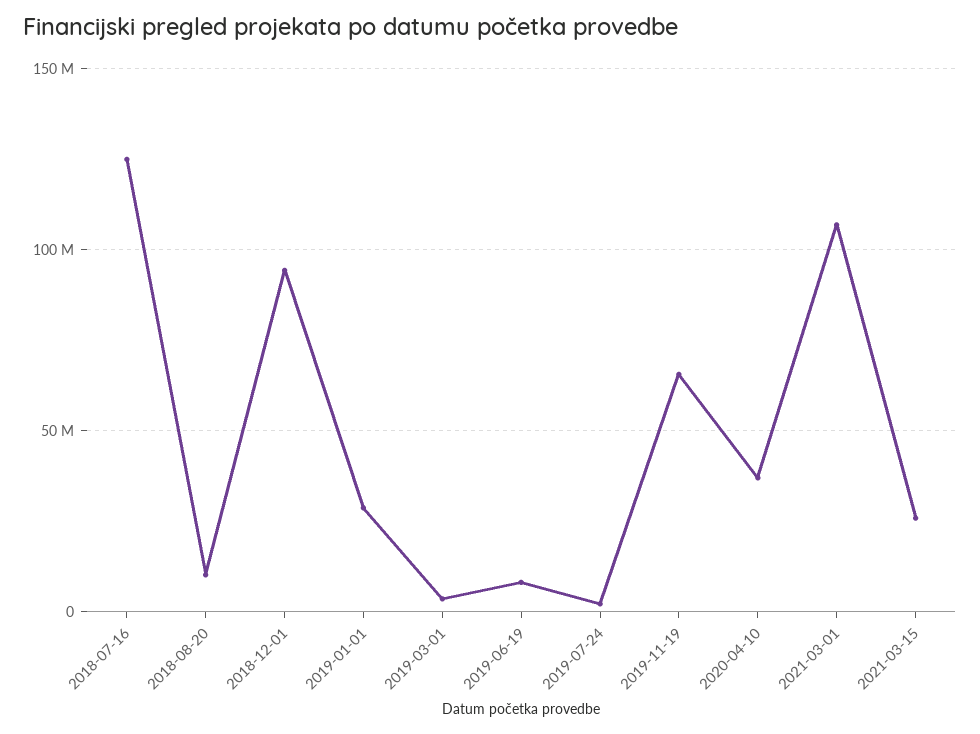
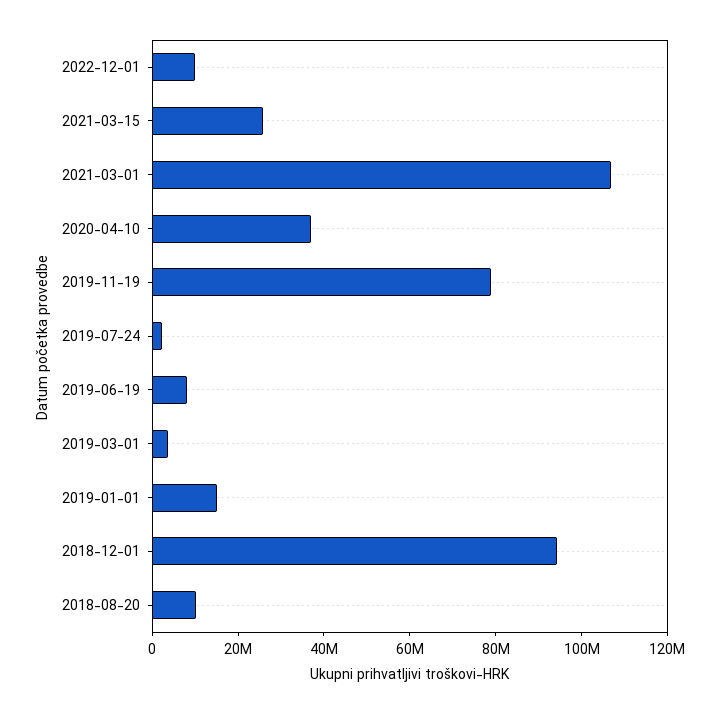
2018-07-16: 125000000 -> none
2019-01-01: 30000000 -> 15000000
2019-11-19: 65000000 -> 80000000
2022-12-01: none -> 10000000

